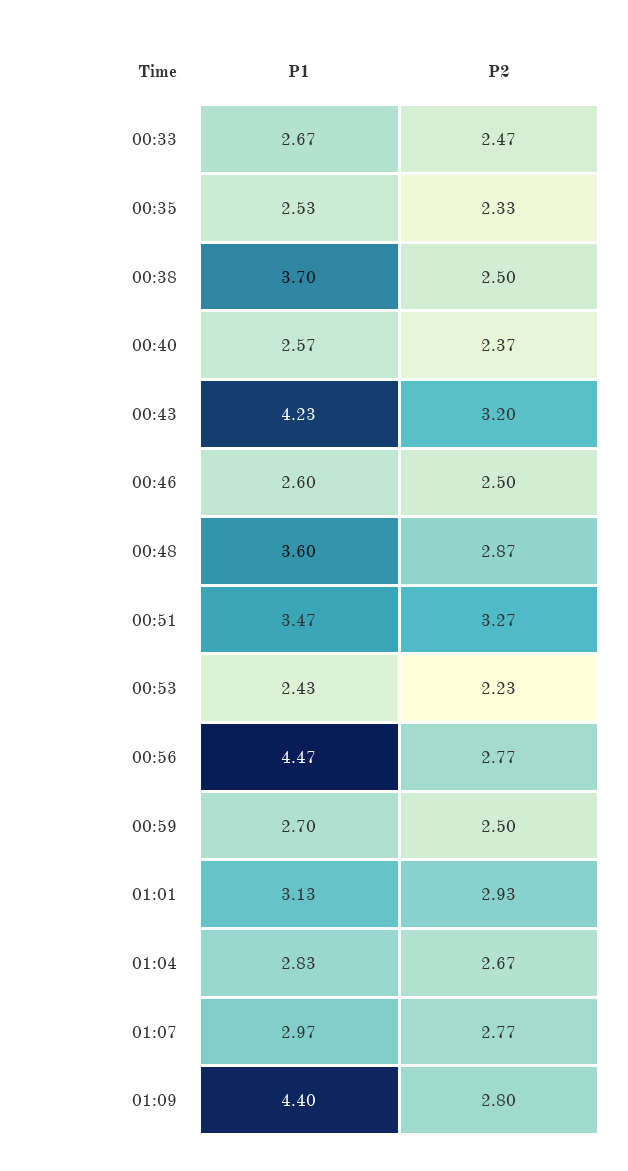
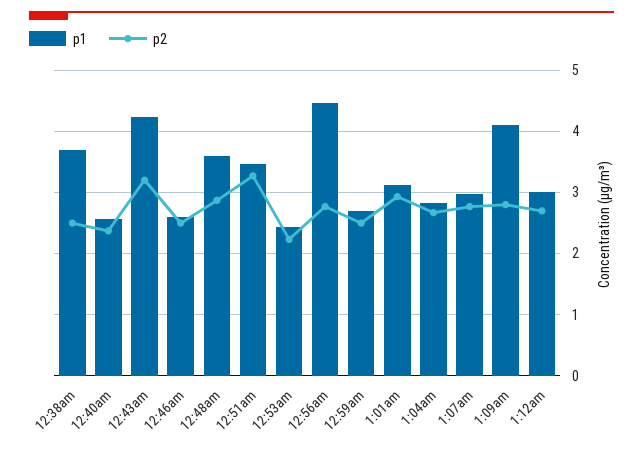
P1, 00:33: 2.67 -> none
P2, 00:33: 2.47 -> none
P1, 00:35: 2.53 -> none
P2, 00:35: 2.33 -> none
P1, 01:09: 4.4 -> 4.1
P1, 1:12am: none -> 3
P2, 1:12am: none -> 2.7

